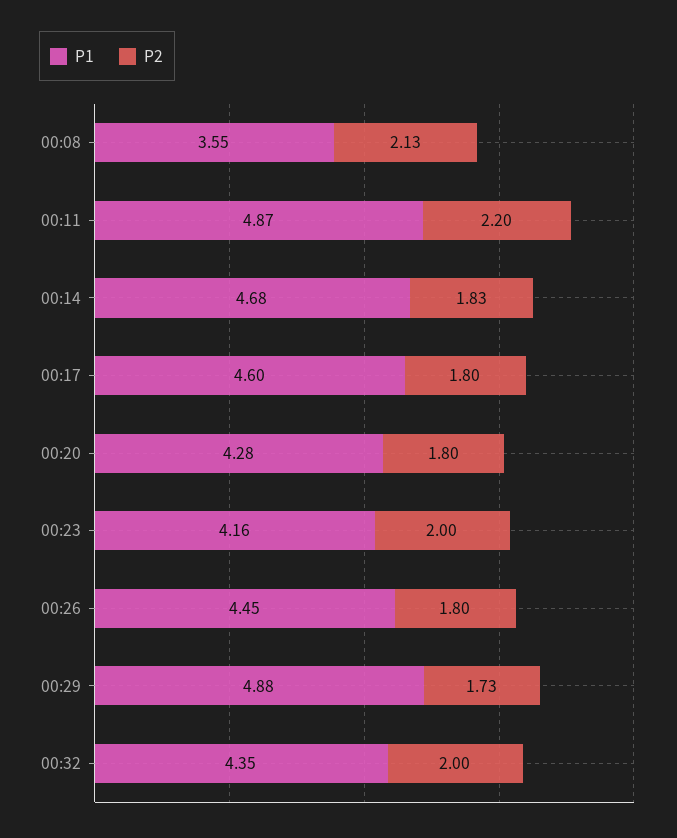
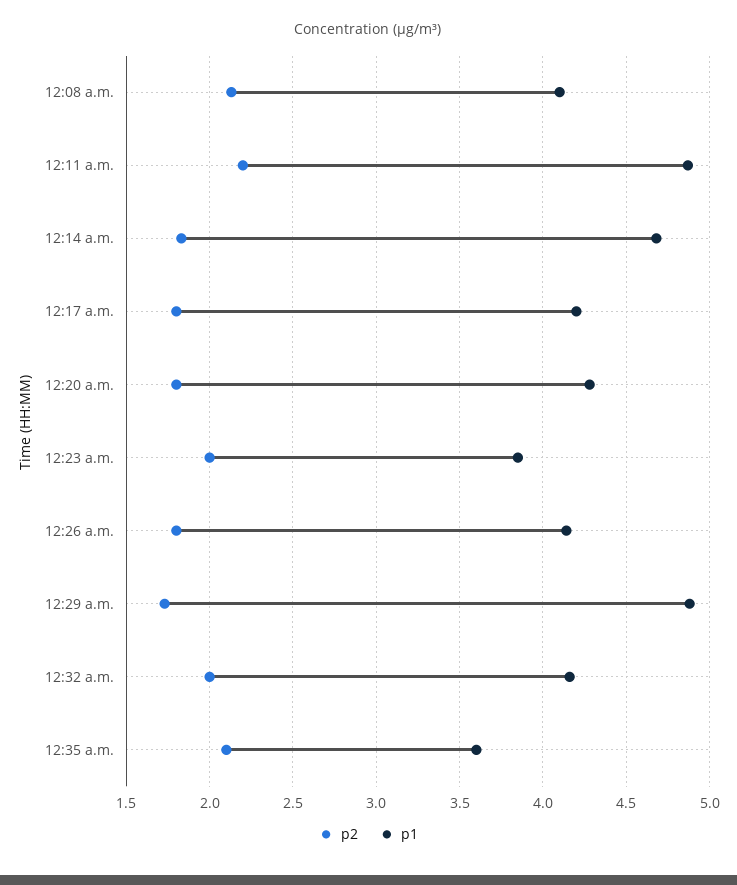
P1, 00:08: 3.55 -> 4.1
P1, 00:17: 4.6 -> 4.2
P1, 00:23: 4.16 -> 3.85
P1, 00:26: 4.45 -> 4.15
P1, 00:32: 4.35 -> 4.15
P2, 12:35 a.m.: none -> 2.1
P1, 12:35 a.m.: none -> 3.6

